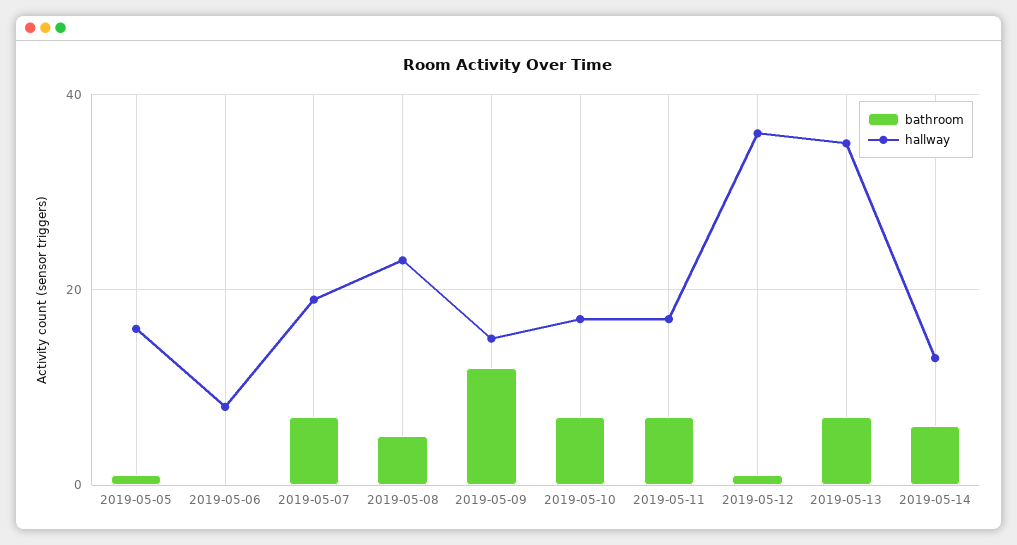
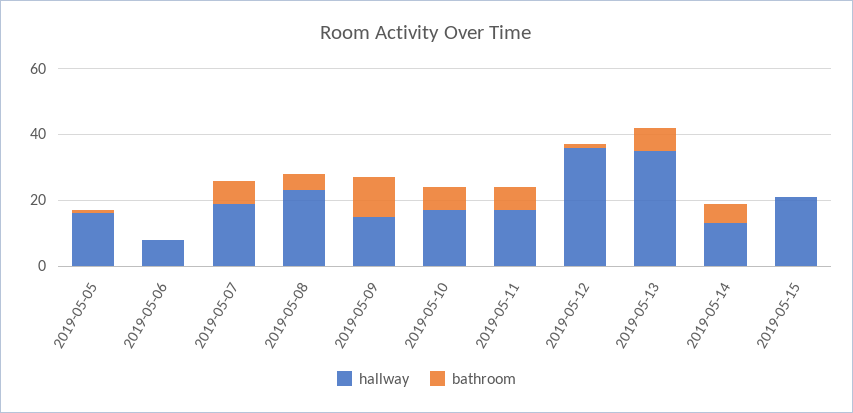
hallway, 2019-05-15: none -> 20
bathroom, 2019-05-15: none -> 0

